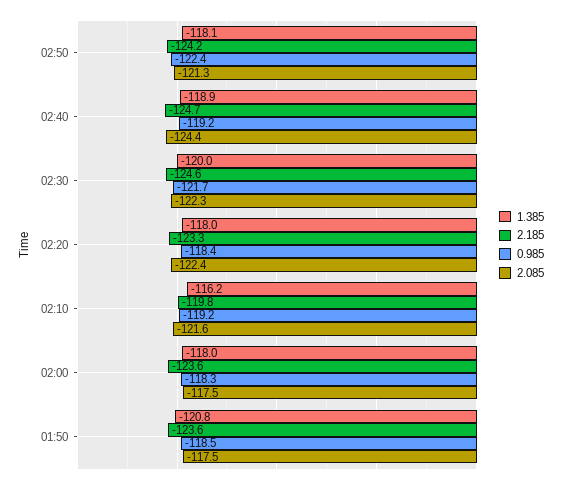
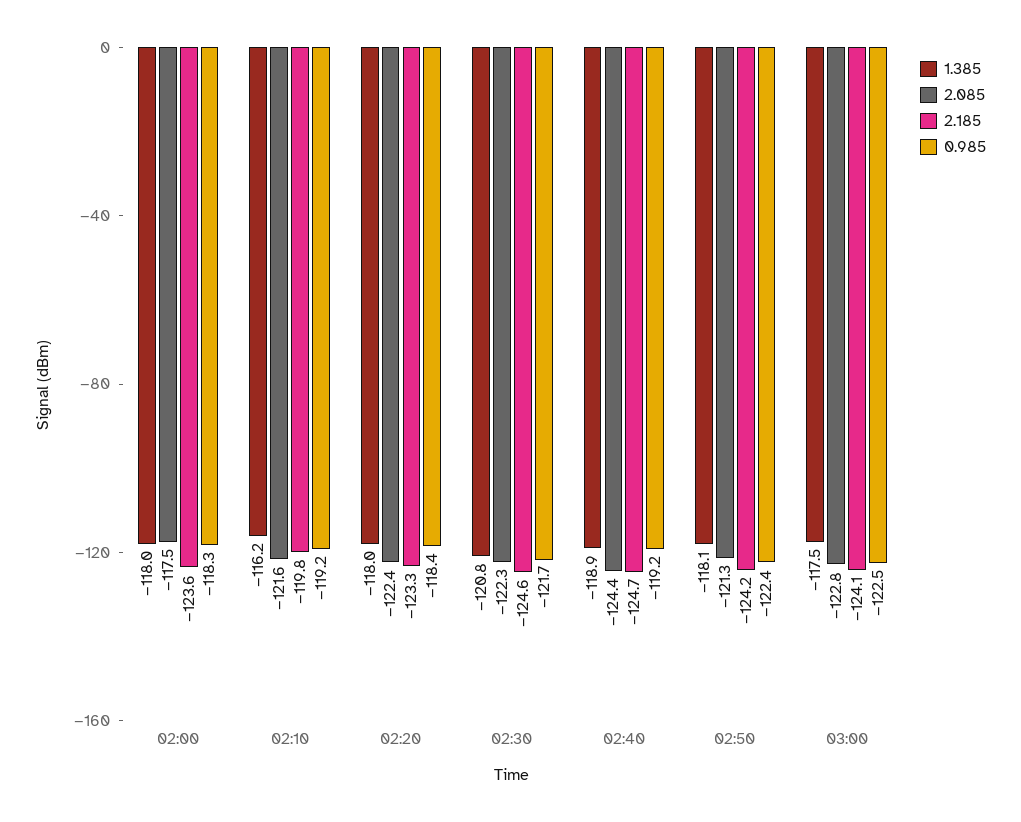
1.385, 02:30: -120 -> -120.8
1.385, 01:50: -120.8 -> none
2.185, 01:50: -123.6 -> none
0.985, 01:50: -118.5 -> none
2.085, 01:50: -117.5 -> none
1.385, 03:00: none -> -117.5
2.085, 03:00: none -> -122.8
2.185, 03:00: none -> -124.1
0.985, 03:00: none -> -122.5

